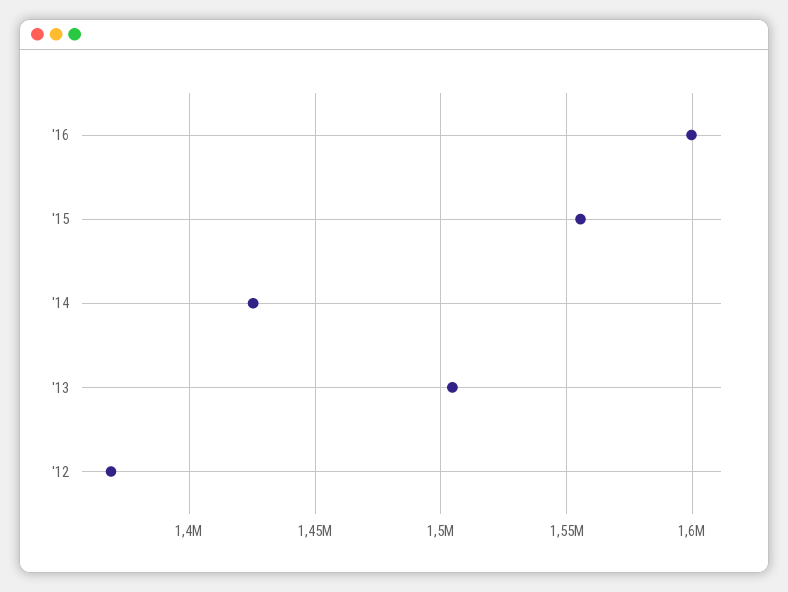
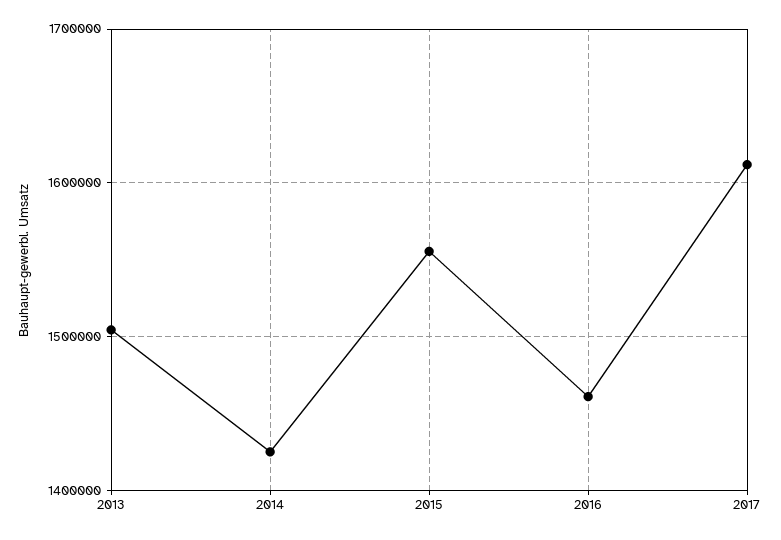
'16: 1600000 -> 1460000
'12: 1370000 -> none
2017: none -> 1610000

